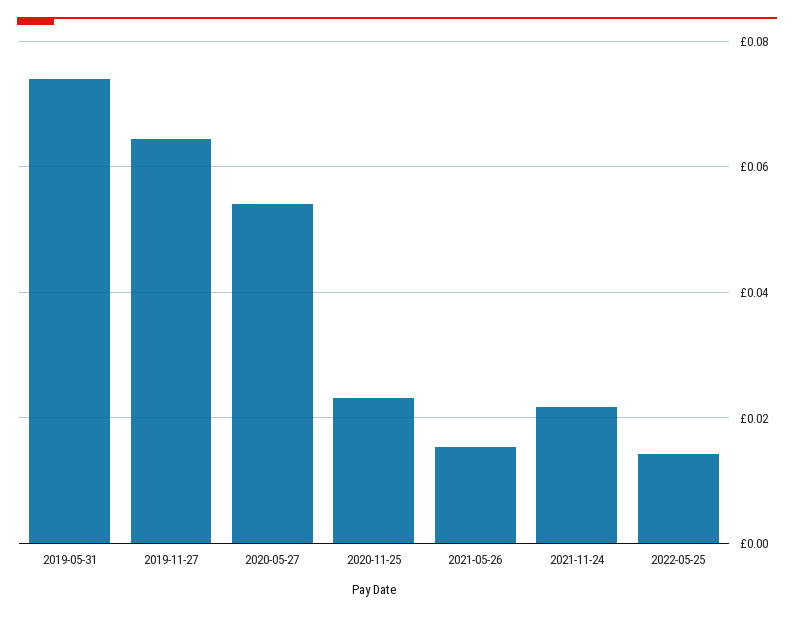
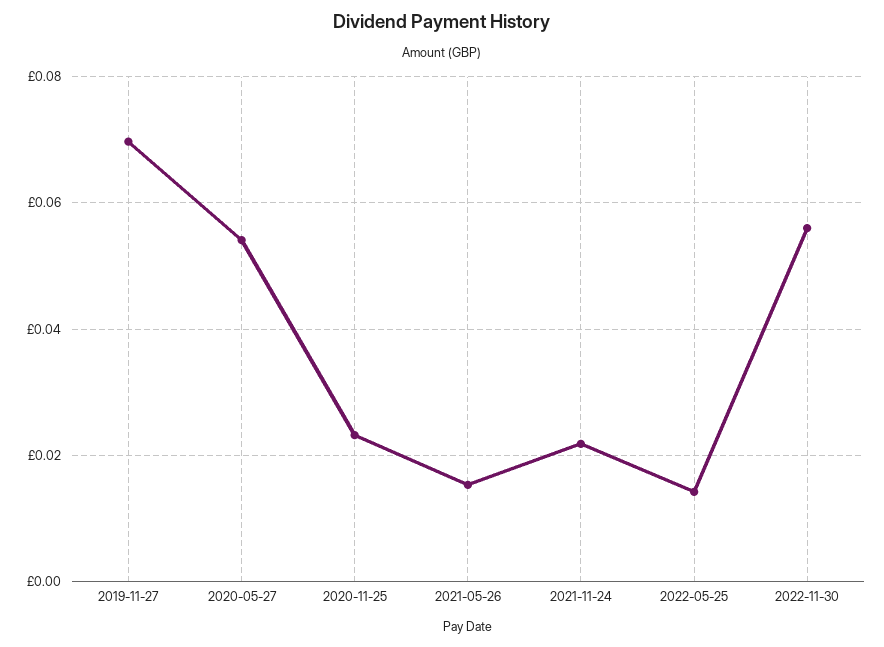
2019-05-31: 0.074 -> none
2019-11-27: 0.064 -> 0.07
2022-11-30: none -> 0.056

